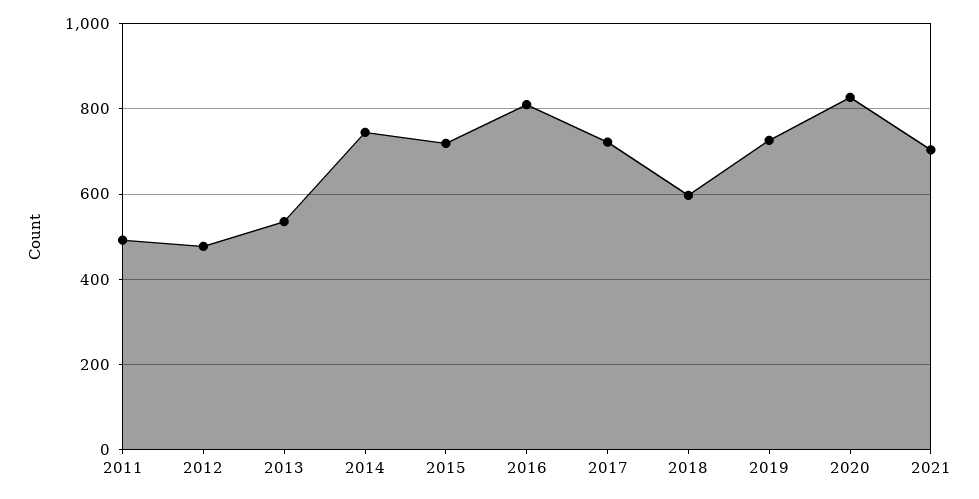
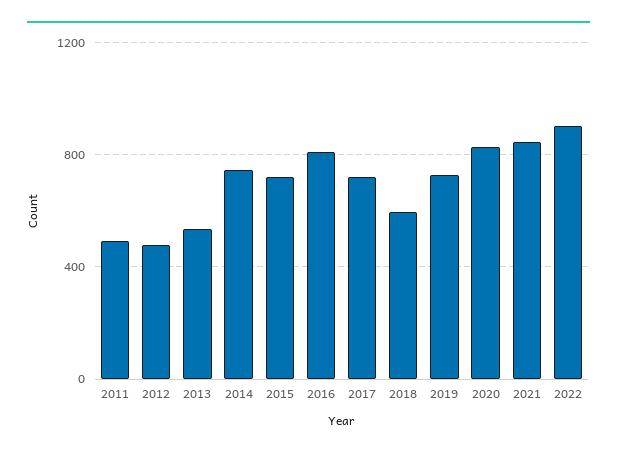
2021: 700 -> 850
2022: none -> 900

